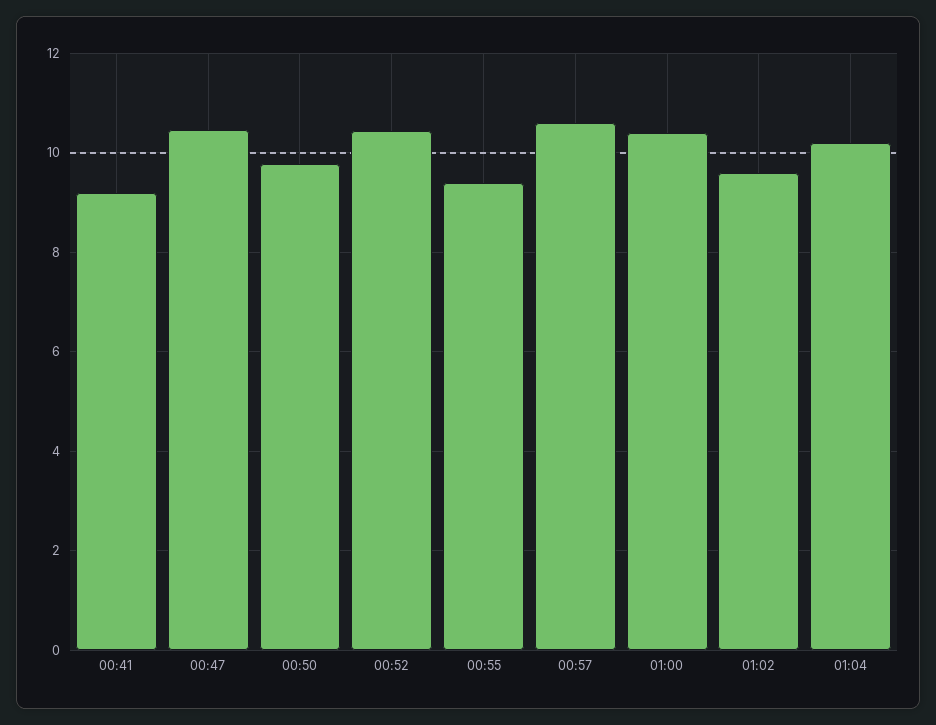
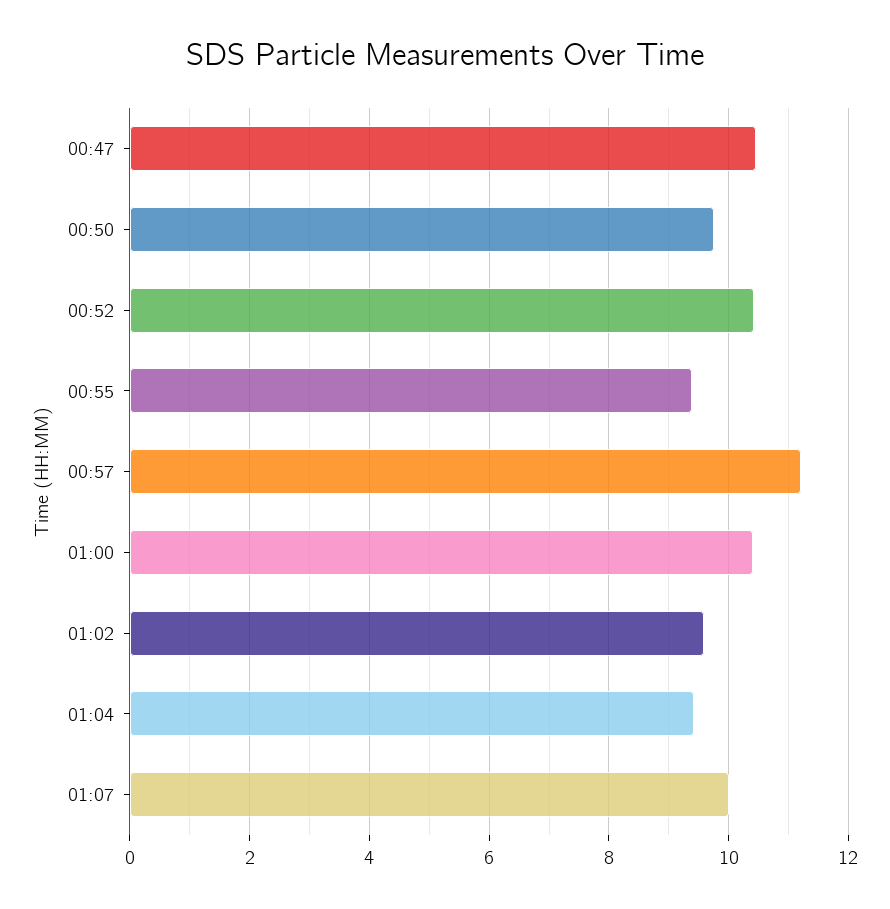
00:41: 9.2 -> none
00:57: 10.6 -> 11.2
01:04: 10.2 -> 9.4
01:07: none -> 10

